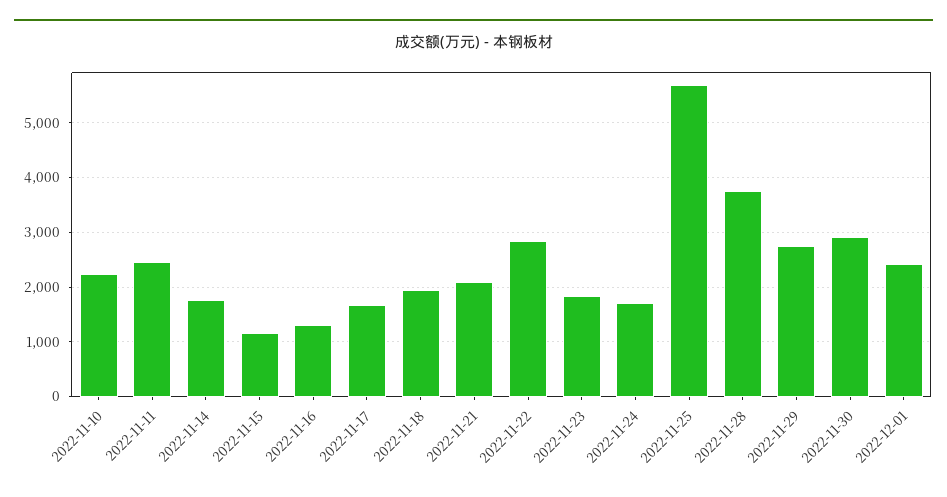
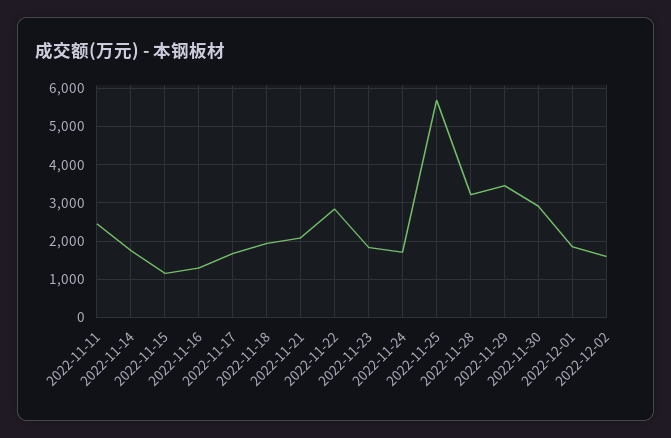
2022-11-10: 2200 -> none
2022-11-28: 3800 -> 3200
2022-11-29: 2800 -> 3400
2022-12-01: 2400 -> 1800
2022-12-02: none -> 1600

